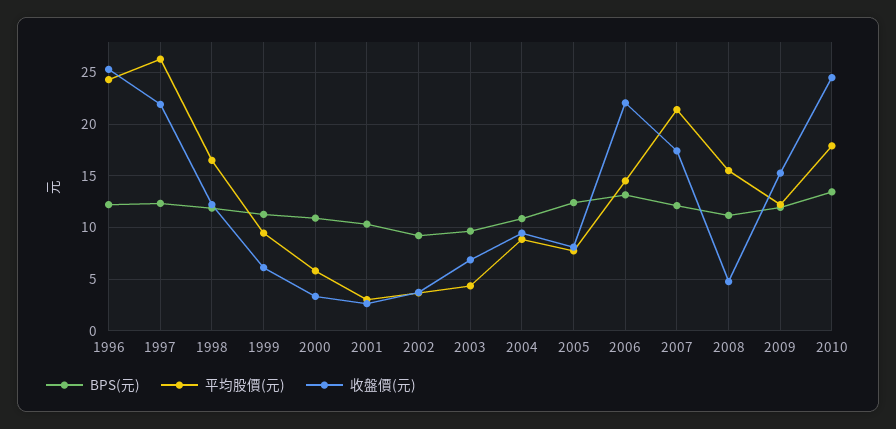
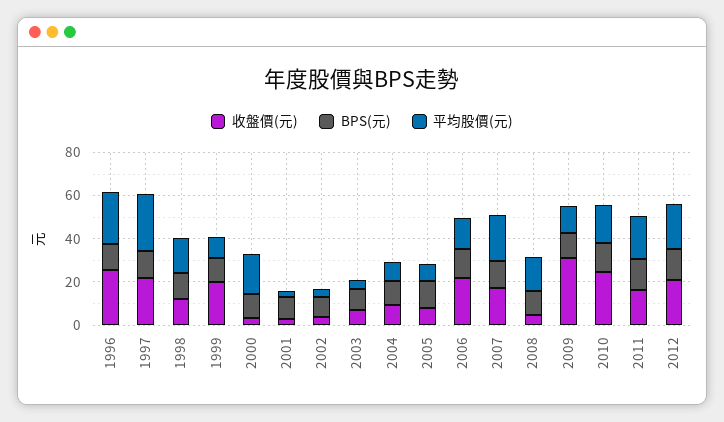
收盤價(元), 1999: 6 -> 20
平均股價(元), 2000: 6 -> 20
收盤價(元), 2009: 15 -> 30
收盤價(元), 2011: none -> 15
BPS(元), 2011: none -> 15
平均股價(元), 2011: none -> 20
收盤價(元), 2012: none -> 20
BPS(元), 2012: none -> 15
平均股價(元), 2012: none -> 20

